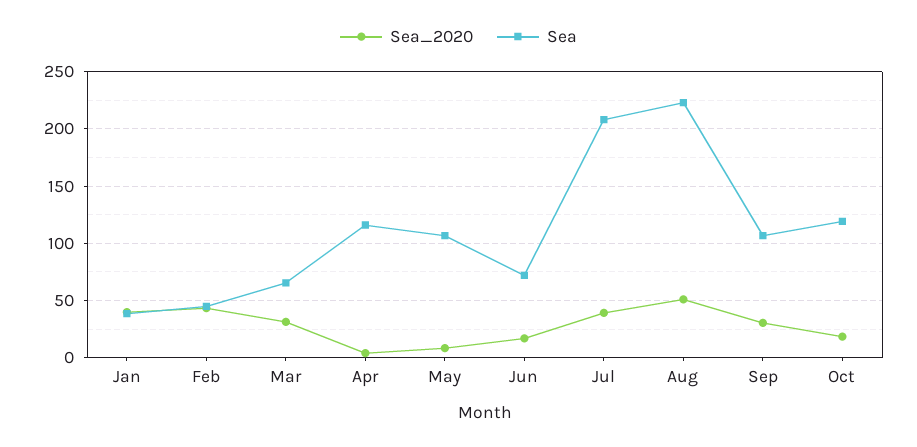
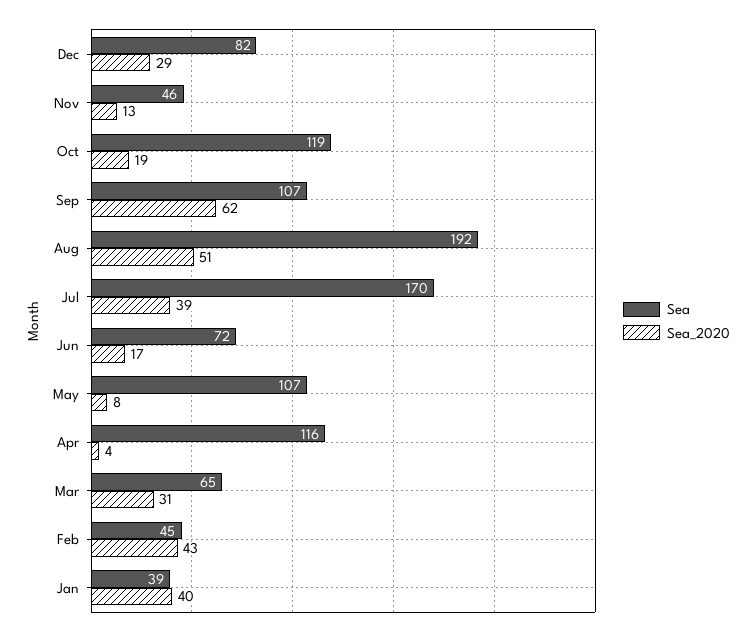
Sea, Jul: 210 -> 170
Sea, Aug: 220 -> 192
Sea_2020, Sep: 30 -> 62
Sea, Dec: none -> 82
Sea_2020, Dec: none -> 29
Sea, Nov: none -> 46
Sea_2020, Nov: none -> 13

